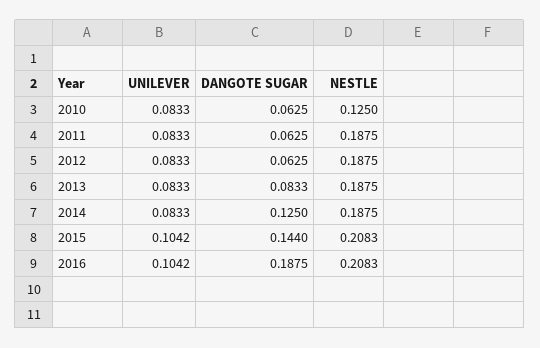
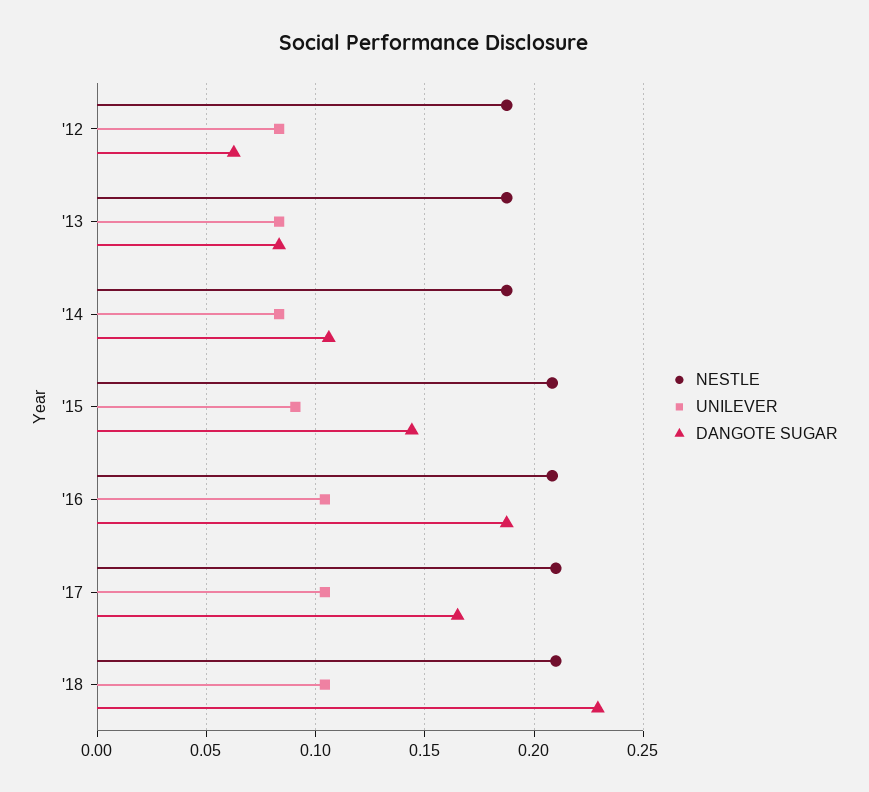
UNILEVER, 2010: 0.0833 -> none
DANGOTE SUGAR, 2010: 0.0625 -> none
NESTLE, 2010: 0.125 -> none
UNILEVER, 2011: 0.0833 -> none
DANGOTE SUGAR, 2011: 0.0625 -> none
NESTLE, 2011: 0.1875 -> none
DANGOTE SUGAR, 2014: 0.125 -> 0.105
UNILEVER, 2015: 0.1042 -> 0.09
NESTLE, '17: none -> 0.21
UNILEVER, '17: none -> 0.105
DANGOTE SUGAR, '17: none -> 0.165
NESTLE, '18: none -> 0.21
UNILEVER, '18: none -> 0.105
DANGOTE SUGAR, '18: none -> 0.23

